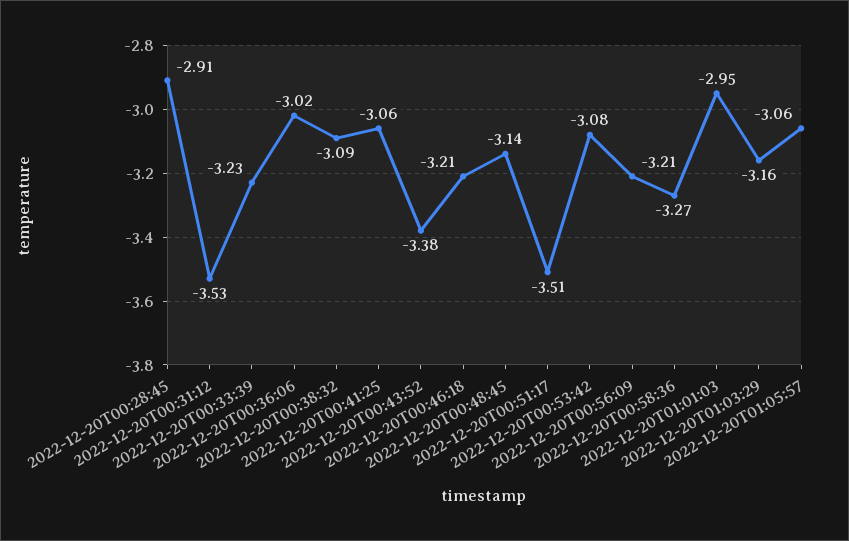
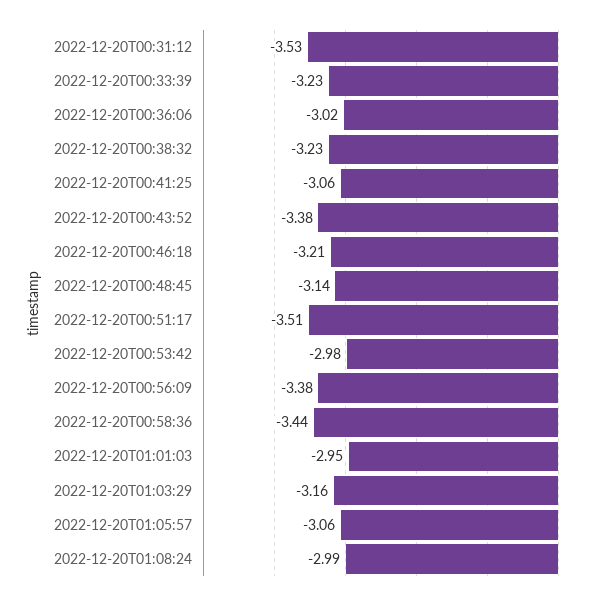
2022-12-20T00:28:45: -2.91 -> none
2022-12-20T00:38:32: -3.09 -> -3.23
2022-12-20T00:53:42: -3.08 -> -2.98
2022-12-20T00:56:09: -3.21 -> -3.38
2022-12-20T00:58:36: -3.27 -> -3.44
2022-12-20T01:08:24: none -> -2.99

